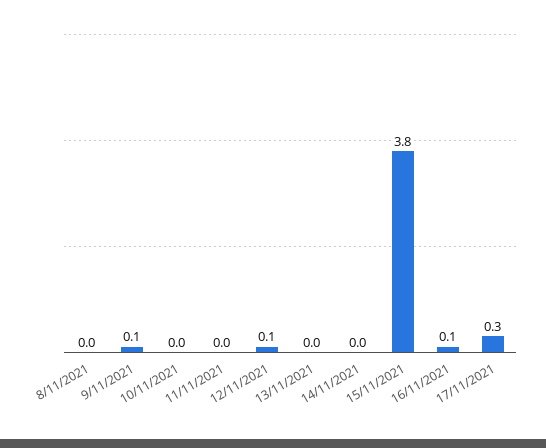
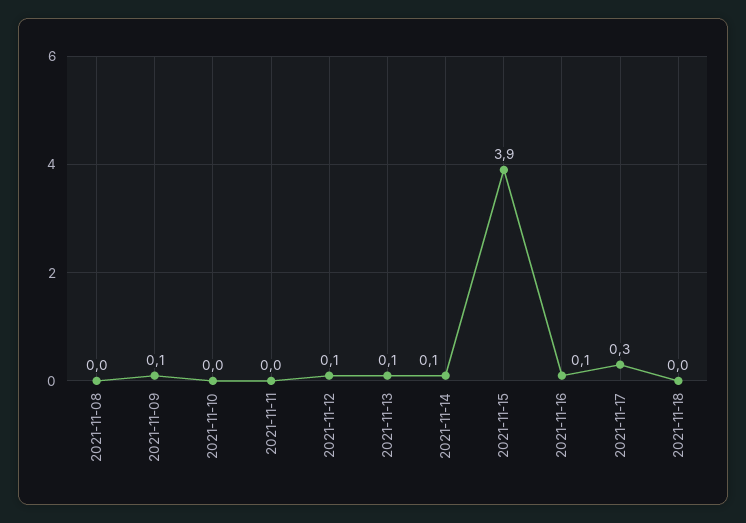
13/11/2021: 0 -> 0.1
14/11/2021: 0 -> 0.1
15/11/2021: 3.8 -> 3.9
2021-11-18: none -> 0

